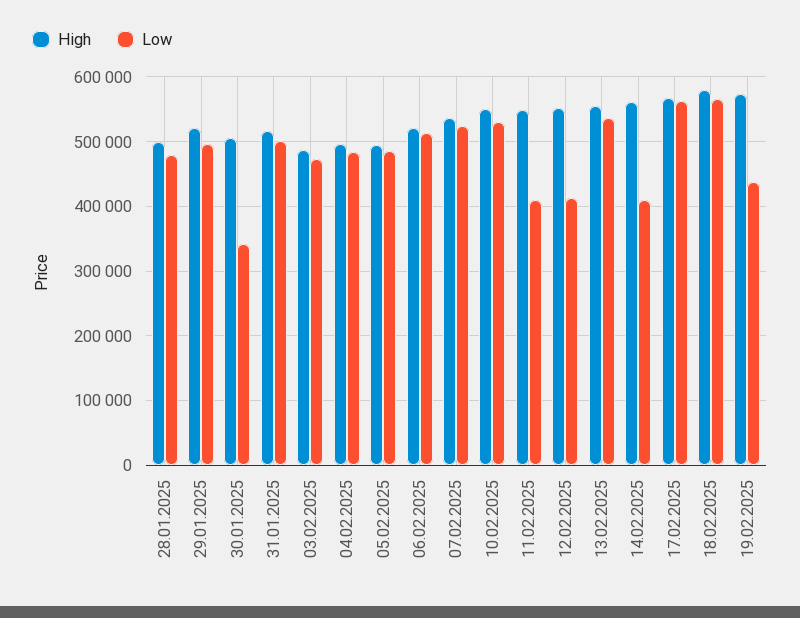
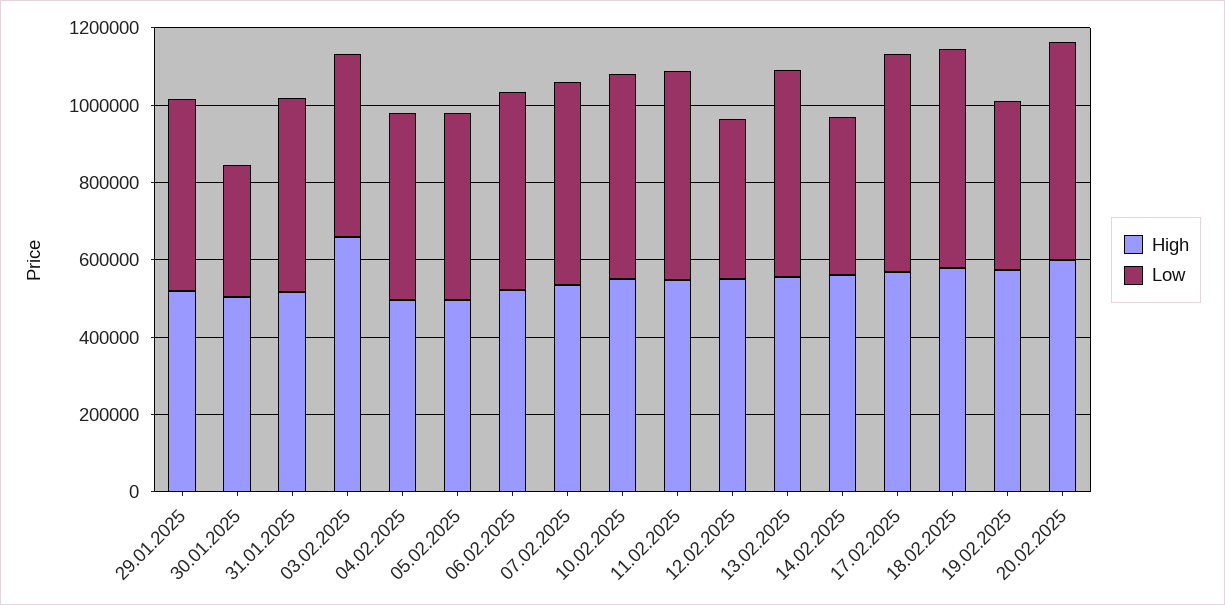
High, 28.01.2025: 500000 -> none
Low, 28.01.2025: 480000 -> none
High, 03.02.2025: 490000 -> 650000
Low, 11.02.2025: 410000 -> 550000
High, 20.02.2025: none -> 600000
Low, 20.02.2025: none -> 550000

